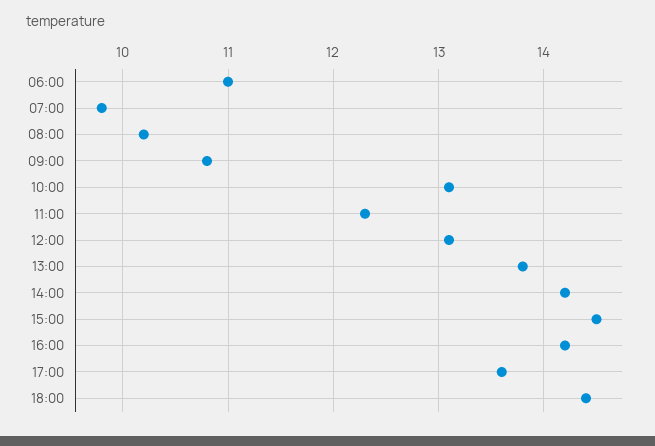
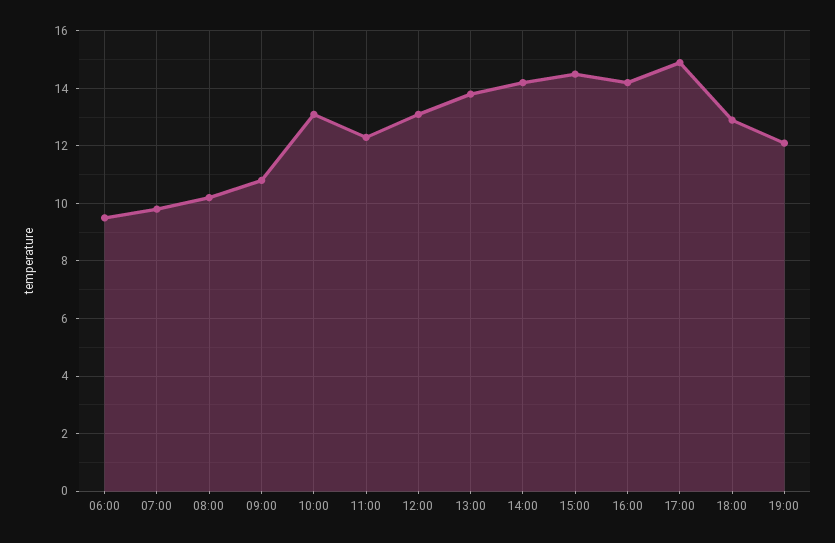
06:00: 11 -> 9.5
17:00: 13.6 -> 15
18:00: 14.4 -> 13
19:00: none -> 12

